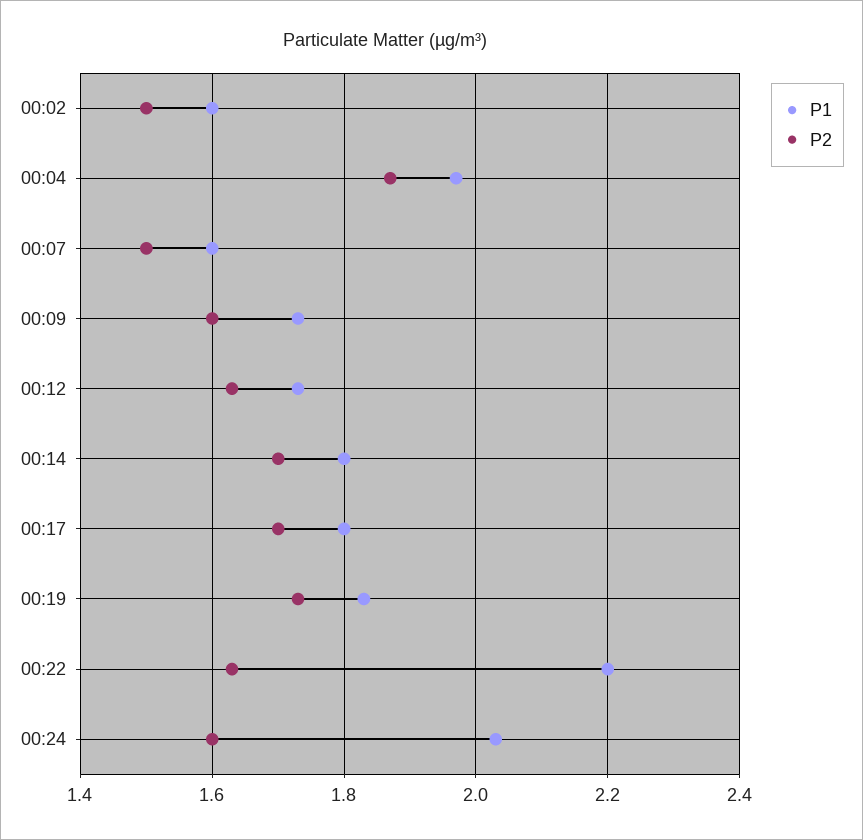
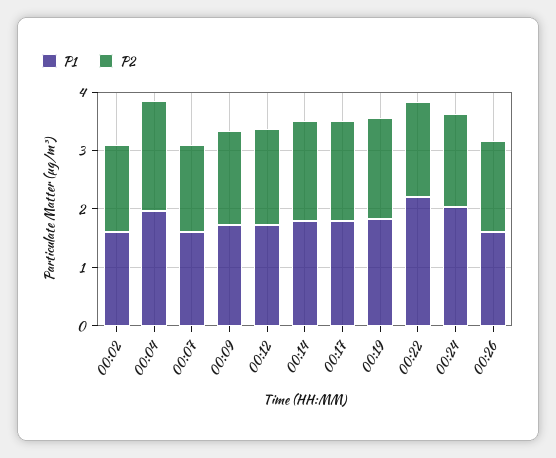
P1, 00:26: none -> 1.6
P2, 00:26: none -> 1.6

